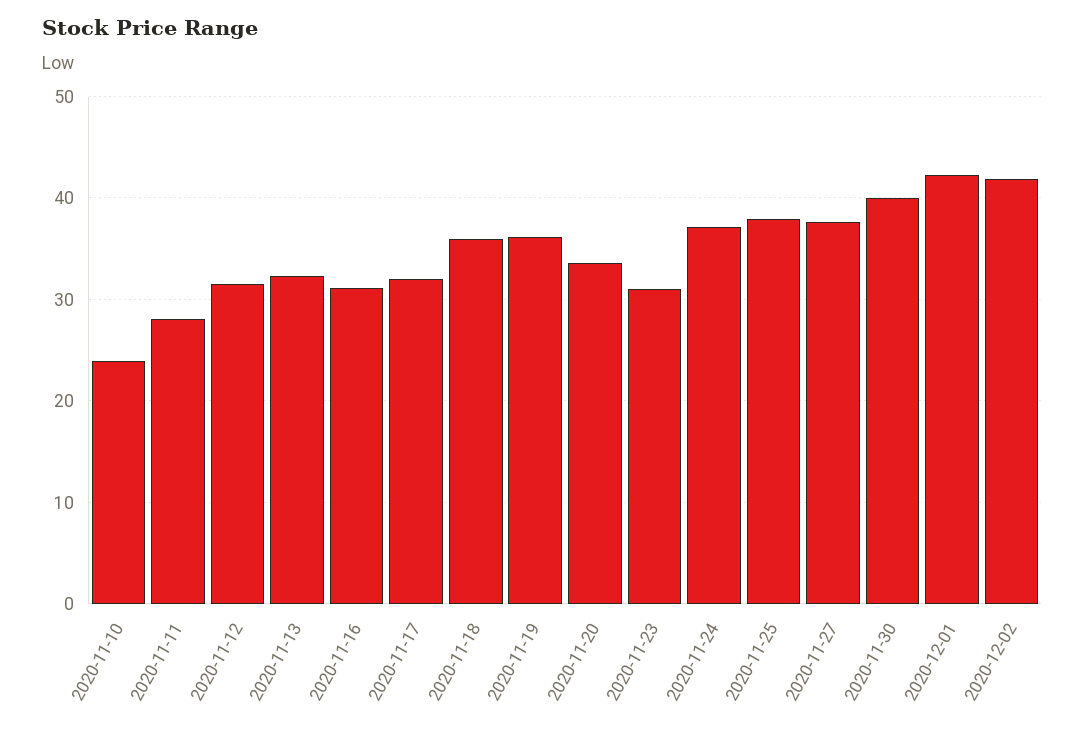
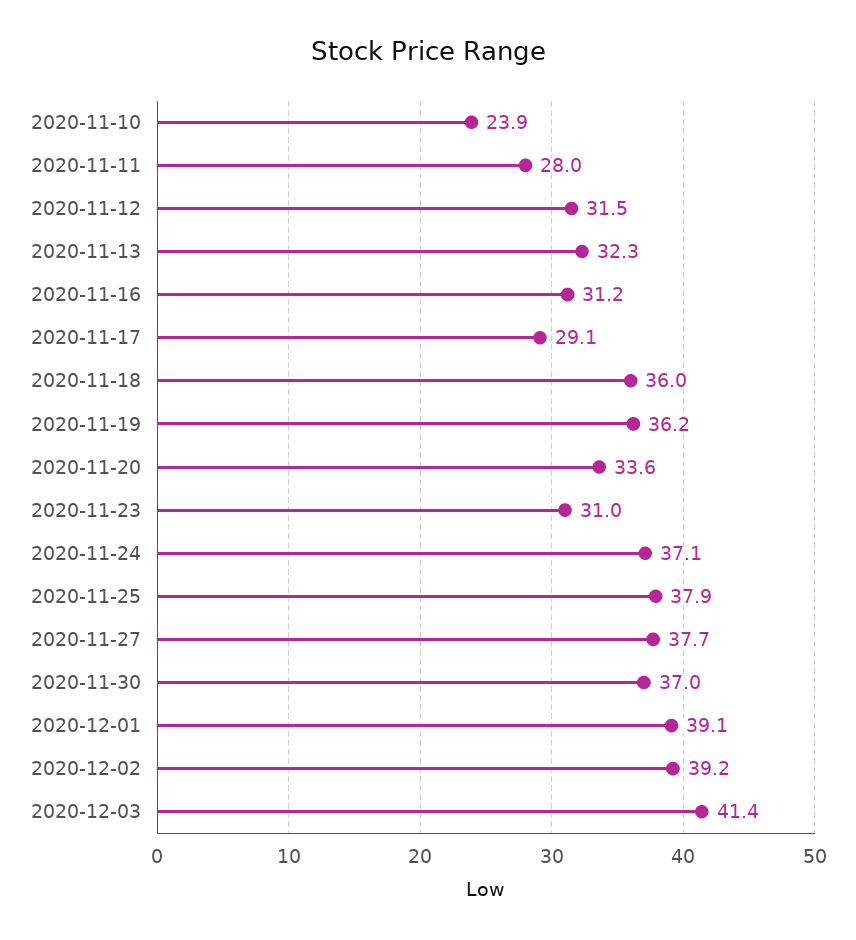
2020-11-17: 32 -> 29.1
2020-11-30: 40 -> 37
2020-12-01: 42 -> 39.1
2020-12-02: 42 -> 39.2
2020-12-03: none -> 41.4

